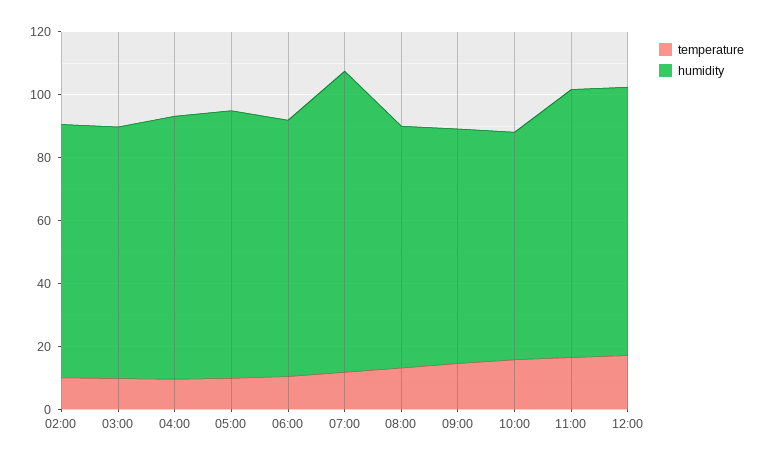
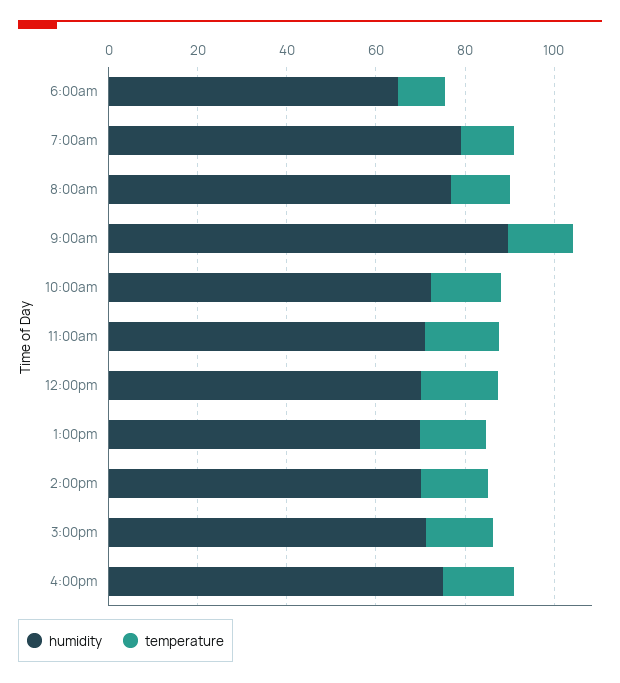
temperature, 02:00: 10 -> none
humidity, 02:00: 80 -> none
temperature, 03:00: 10 -> none
humidity, 03:00: 80 -> none
temperature, 04:00: 10 -> none
humidity, 04:00: 85 -> none
temperature, 05:00: 10 -> none
humidity, 05:00: 85 -> none
humidity, 06:00: 80 -> 65
humidity, 07:00: 95 -> 80
humidity, 09:00: 75 -> 90
humidity, 11:00: 85 -> 70
humidity, 12:00: 85 -> 70
humidity, 1:00pm: none -> 70
temperature, 1:00pm: none -> 15
humidity, 2:00pm: none -> 70
temperature, 2:00pm: none -> 15
humidity, 3:00pm: none -> 70
temperature, 3:00pm: none -> 15
humidity, 4:00pm: none -> 75
temperature, 4:00pm: none -> 15

